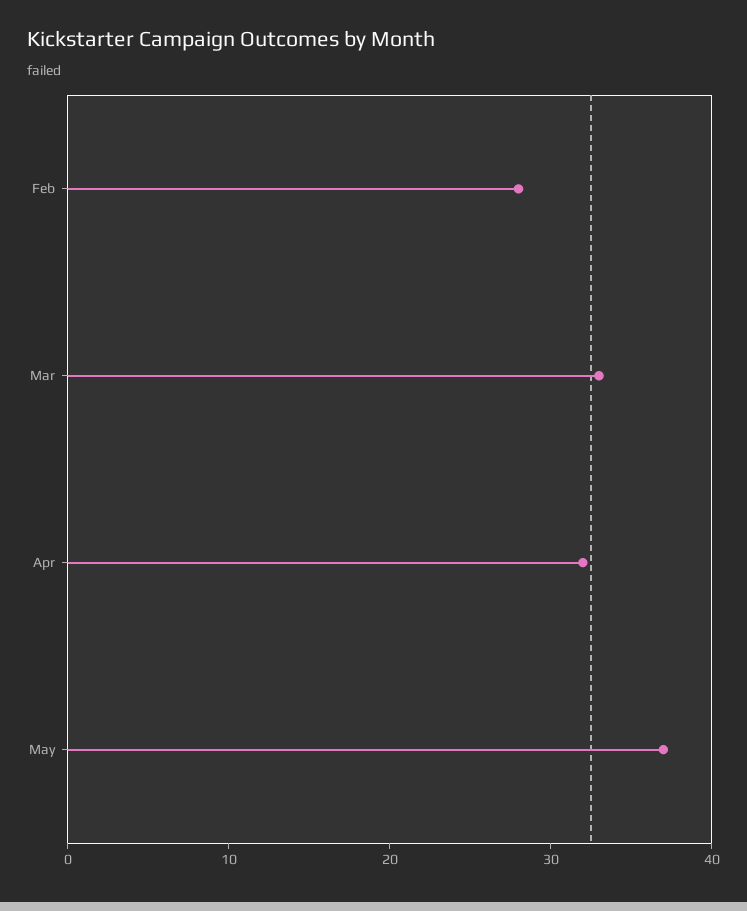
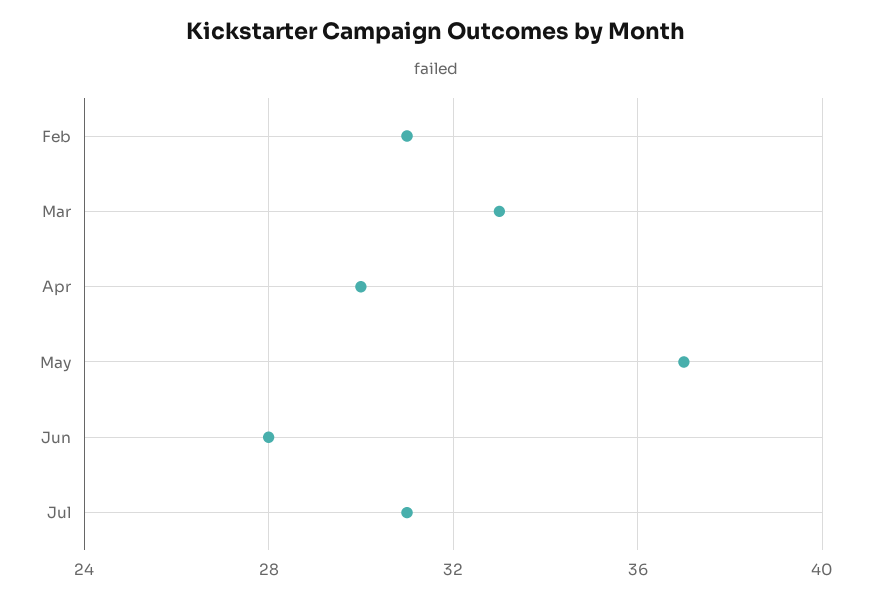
Feb: 28 -> 31
Apr: 32 -> 30
Jun: none -> 28
Jul: none -> 31

